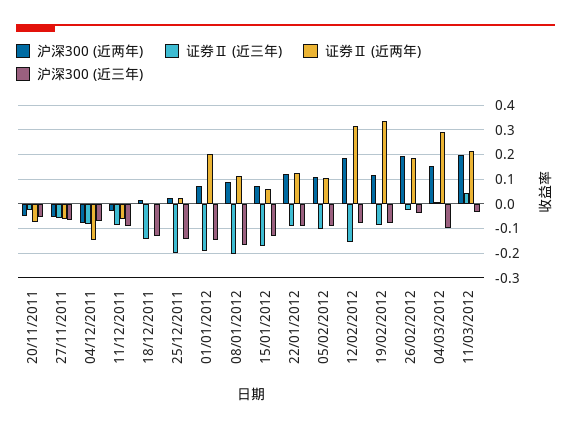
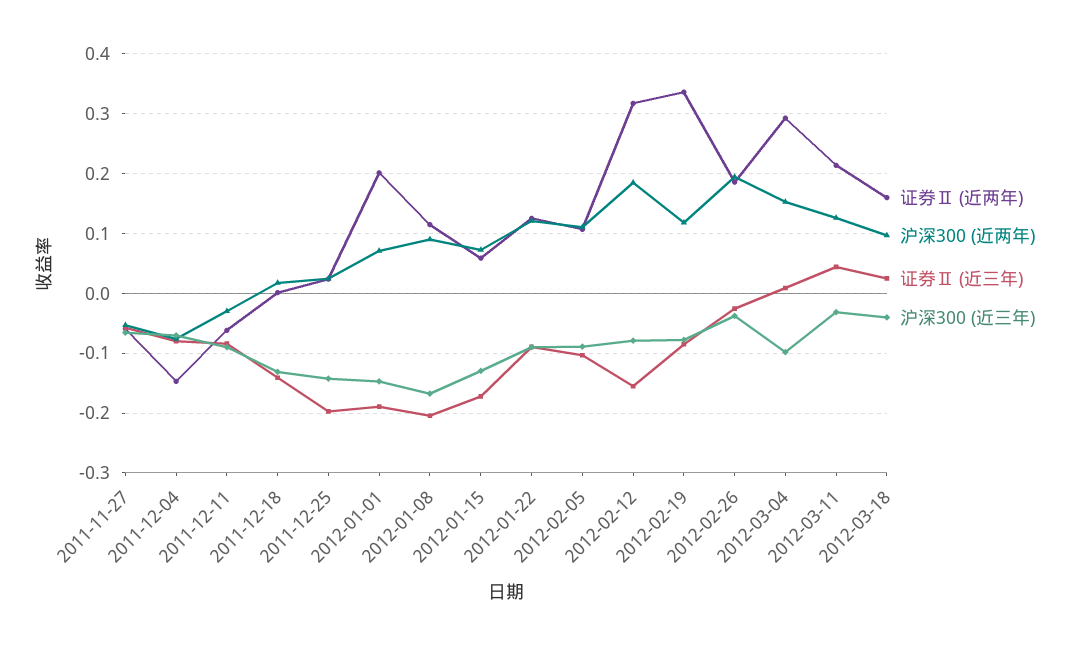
沪深300 (近两年), 20/11/2011: -0.05 -> none
证券Ⅱ (近三年), 20/11/2011: -0.025 -> none
证券Ⅱ (近两年), 20/11/2011: -0.075 -> none
沪深300 (近三年), 20/11/2011: -0.05 -> none
沪深300 (近两年), 11/03/2012: 0.2 -> 0.12
证券Ⅱ (近两年), 2012-03-18: none -> 0.16
沪深300 (近两年), 2012-03-18: none -> 0.1
证券Ⅱ (近三年), 2012-03-18: none -> 0.02
沪深300 (近三年), 2012-03-18: none -> -0.04

